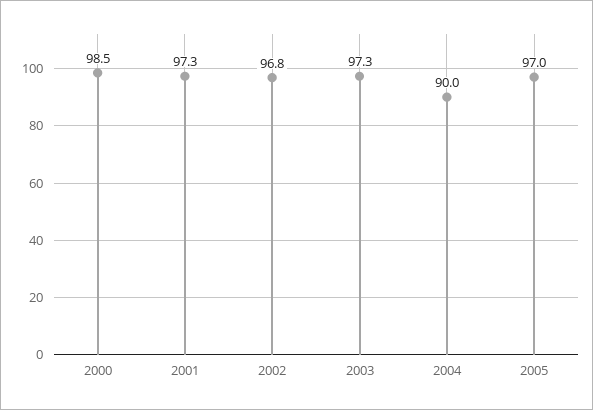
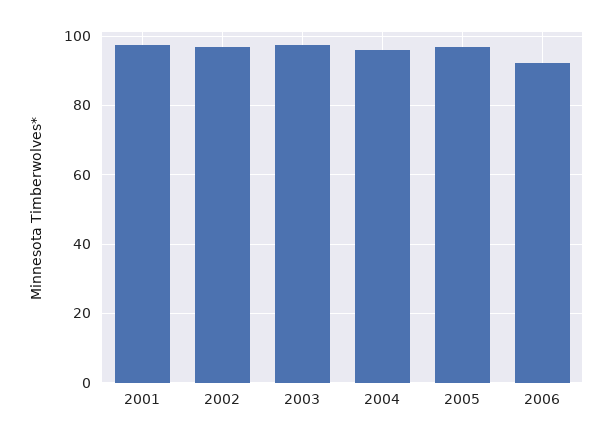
2000: 98.5 -> none
2004: 90 -> 96
2006: none -> 92

